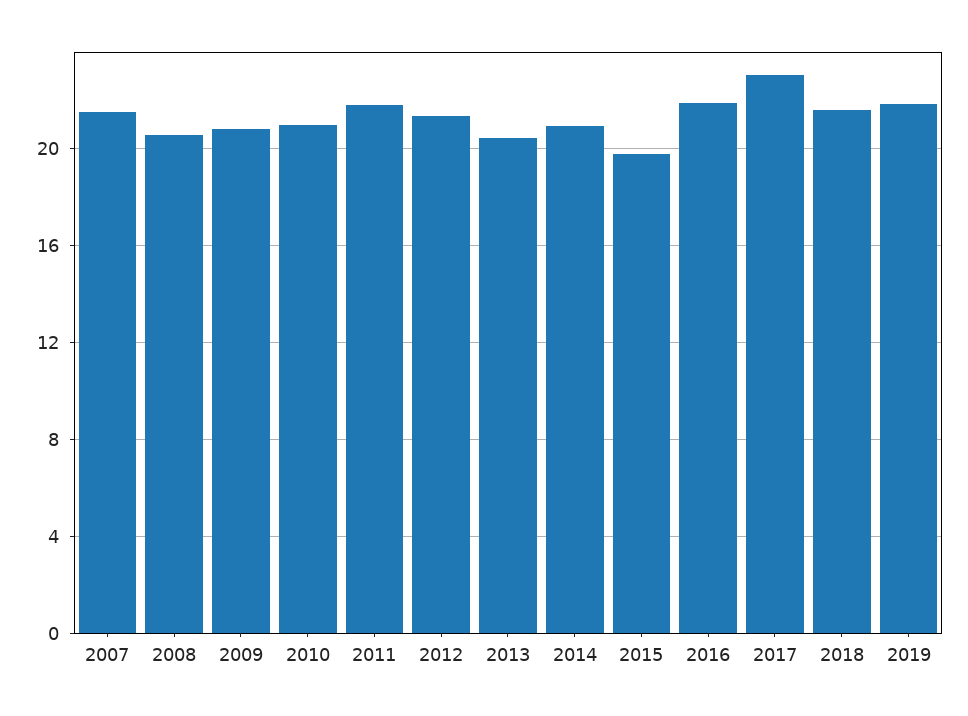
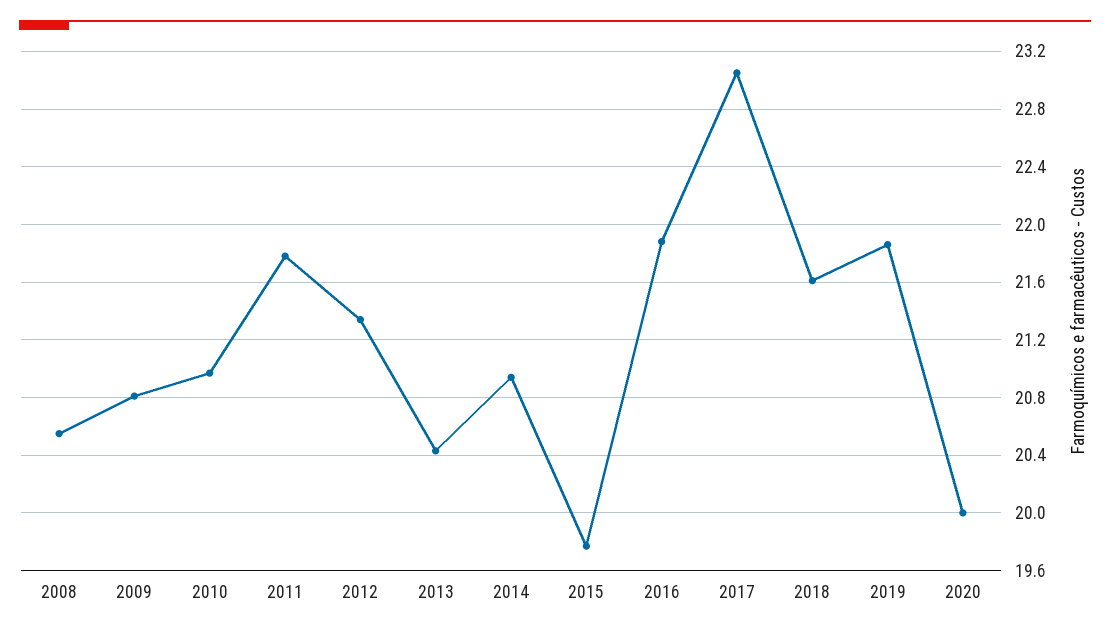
2007: 21.5 -> none
2020: none -> 20

